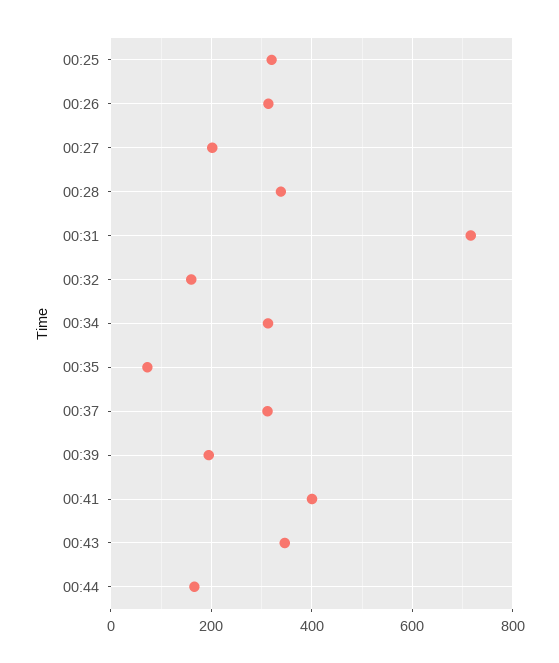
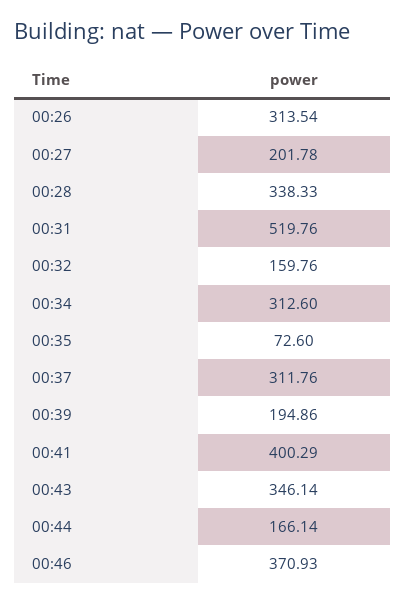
00:25: 320 -> none
00:31: 720 -> 519.76
00:46: none -> 370.93

